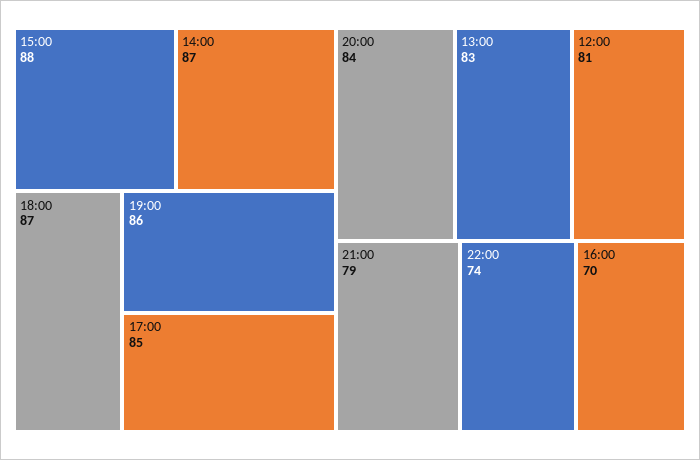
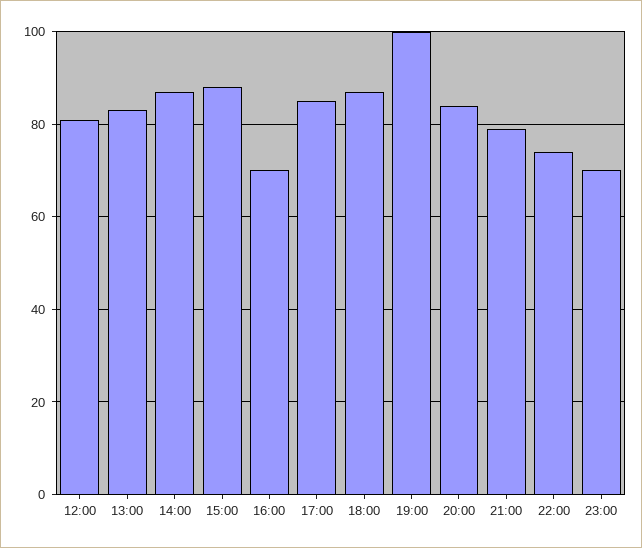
19:00: 86 -> 100
23:00: none -> 70

